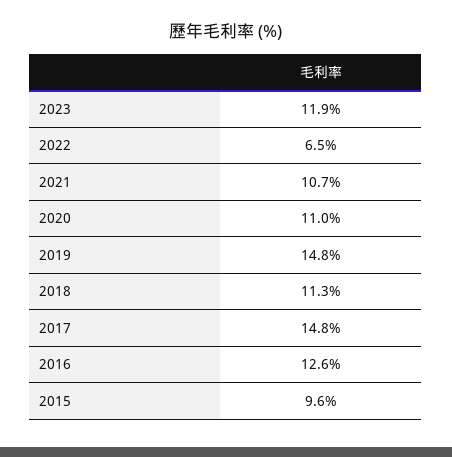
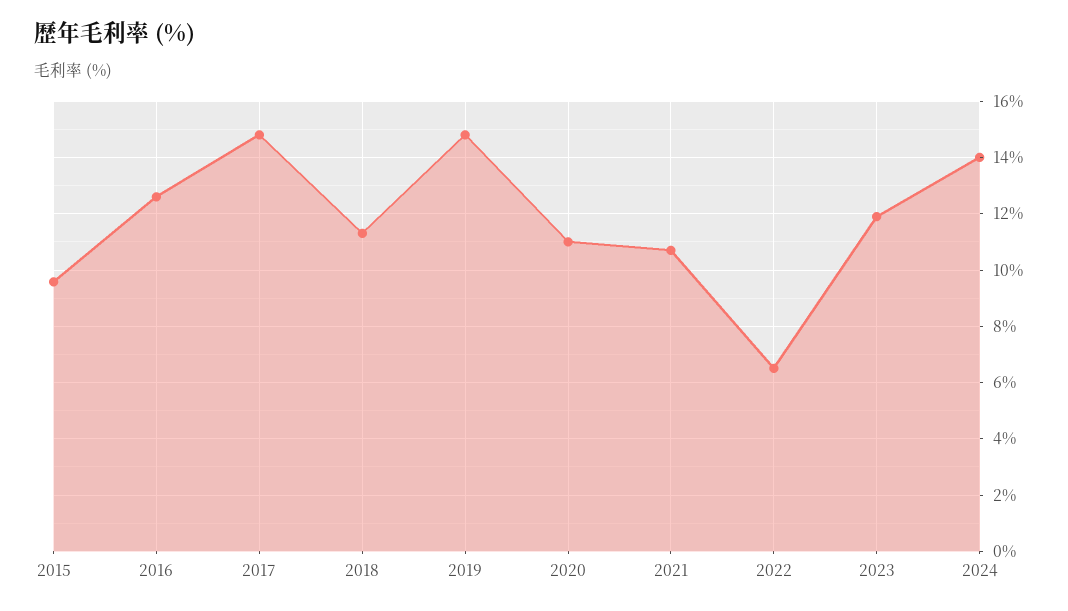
2024: none -> 14

